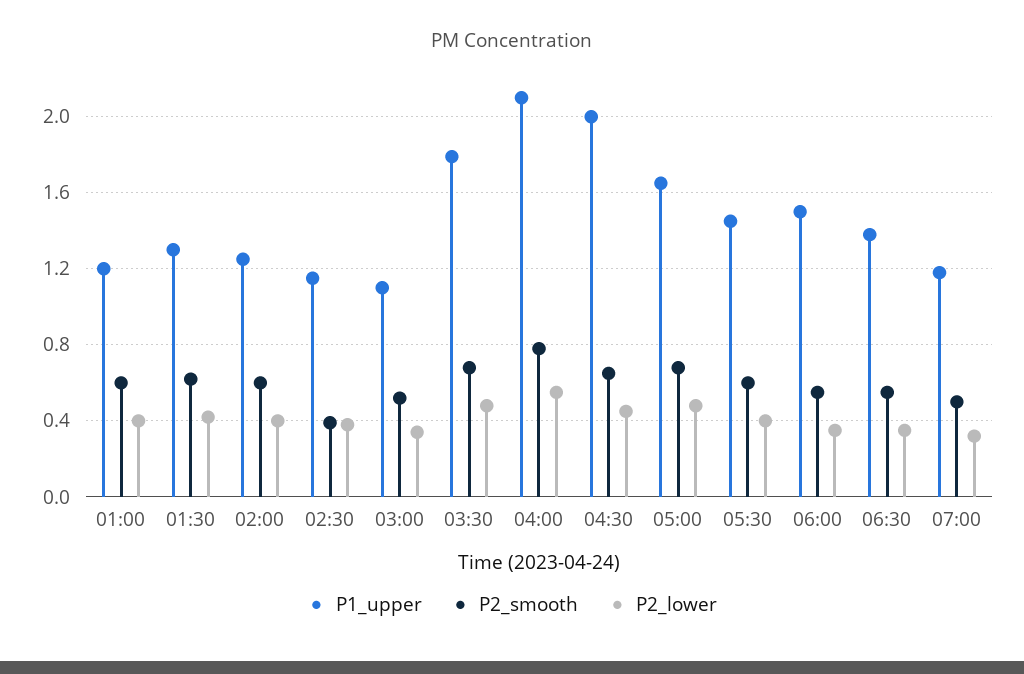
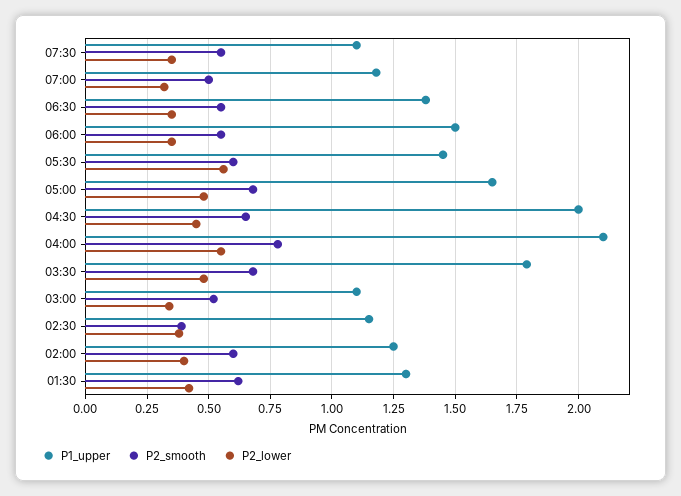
P1_upper, 01:00: 1.2 -> none
P2_smooth, 01:00: 0.6 -> none
P2_lower, 01:00: 0.4 -> none
P2_lower, 05:30: 0.4 -> 0.55
P1_upper, 07:30: none -> 1.1
P2_smooth, 07:30: none -> 0.55
P2_lower, 07:30: none -> 0.35

